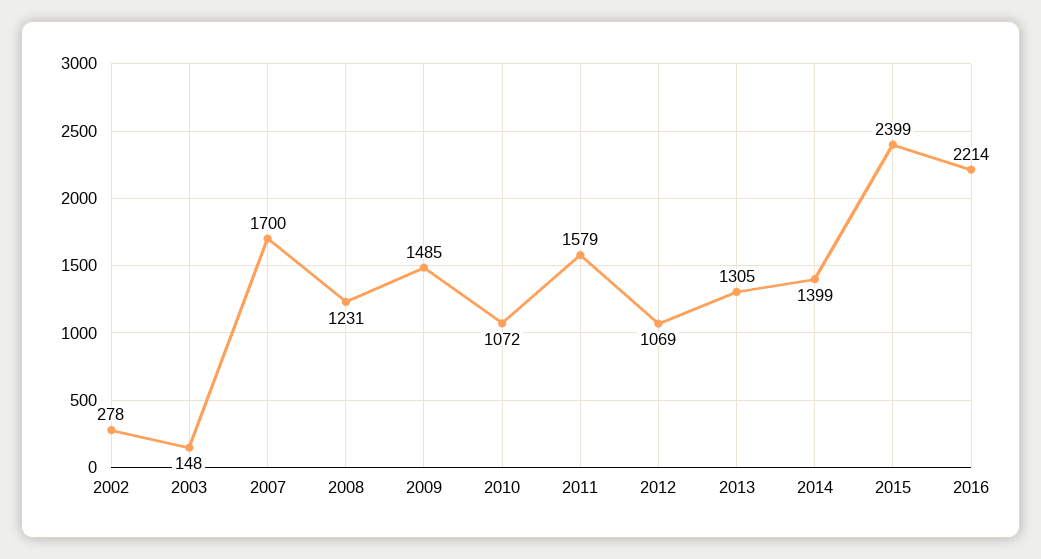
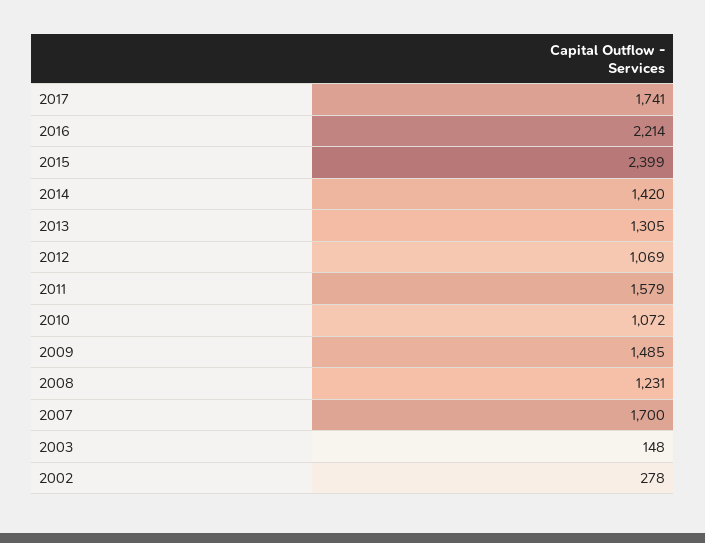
2014: 1399 -> 1420
2017: none -> 1741

